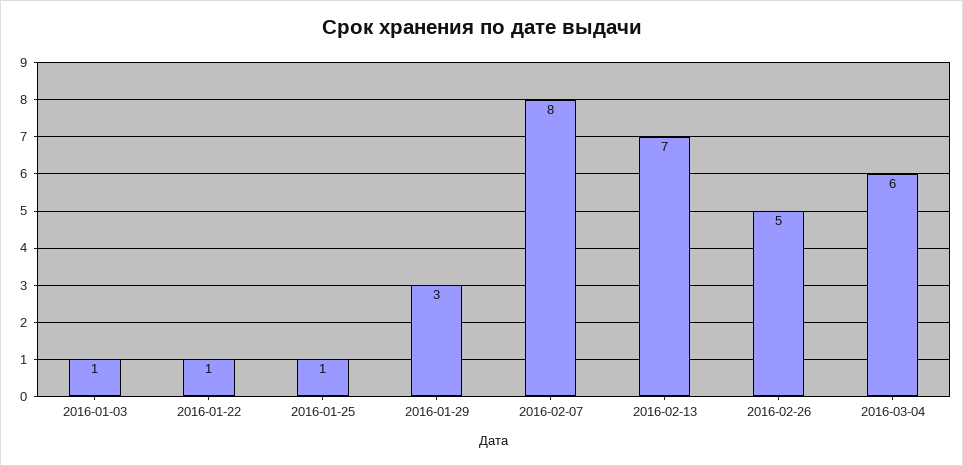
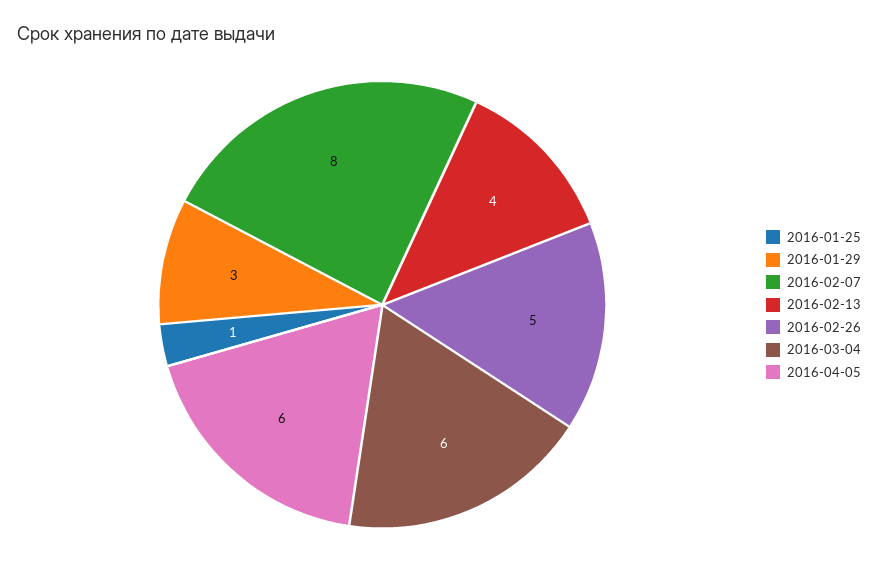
2016-01-03: 1 -> none
2016-01-22: 1 -> none
2016-02-13: 7 -> 4
2016-04-05: none -> 6

